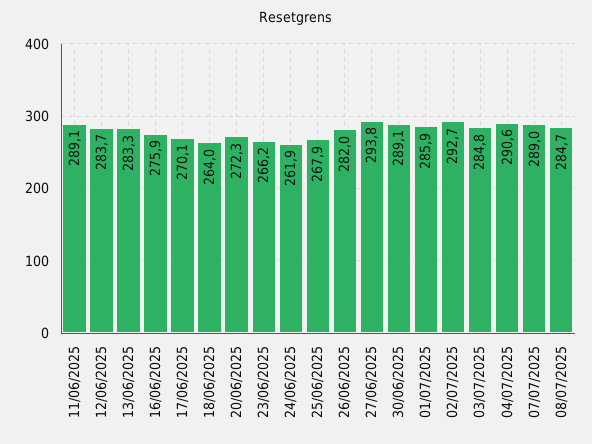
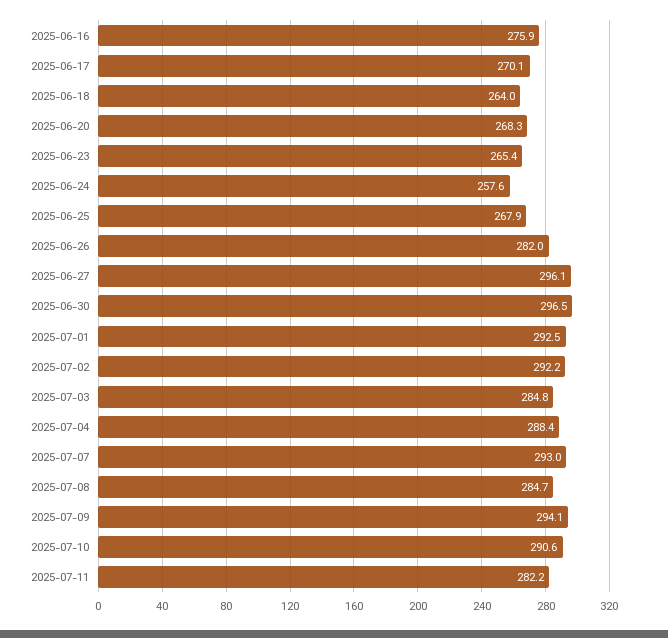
11/06/2025: 289.1 -> none
12/06/2025: 283.7 -> none
13/06/2025: 283.3 -> none
20/06/2025: 272.3 -> 268.3
23/06/2025: 266.2 -> 265.4
24/06/2025: 261.9 -> 257.6
27/06/2025: 293.8 -> 296.1
30/06/2025: 289.1 -> 296.5
01/07/2025: 285.9 -> 292.5
02/07/2025: 292.7 -> 292.2
04/07/2025: 290.6 -> 288.4
07/07/2025: 289 -> 293
2025-07-09: none -> 294.1
2025-07-10: none -> 290.6
2025-07-11: none -> 282.2

